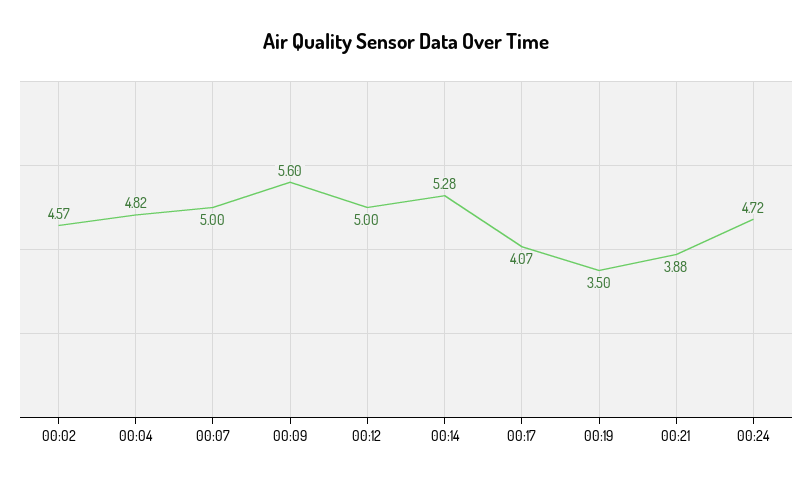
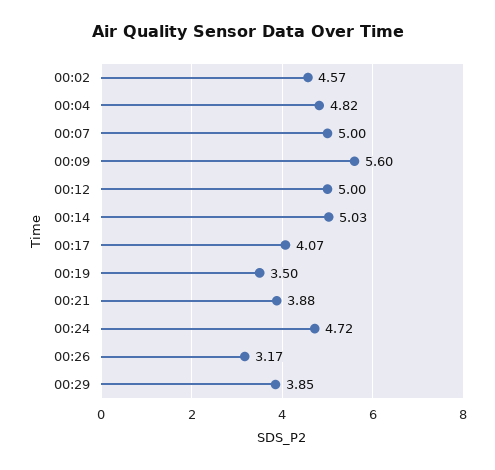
00:14: 5.28 -> 5.03
00:26: none -> 3.17
00:29: none -> 3.85

